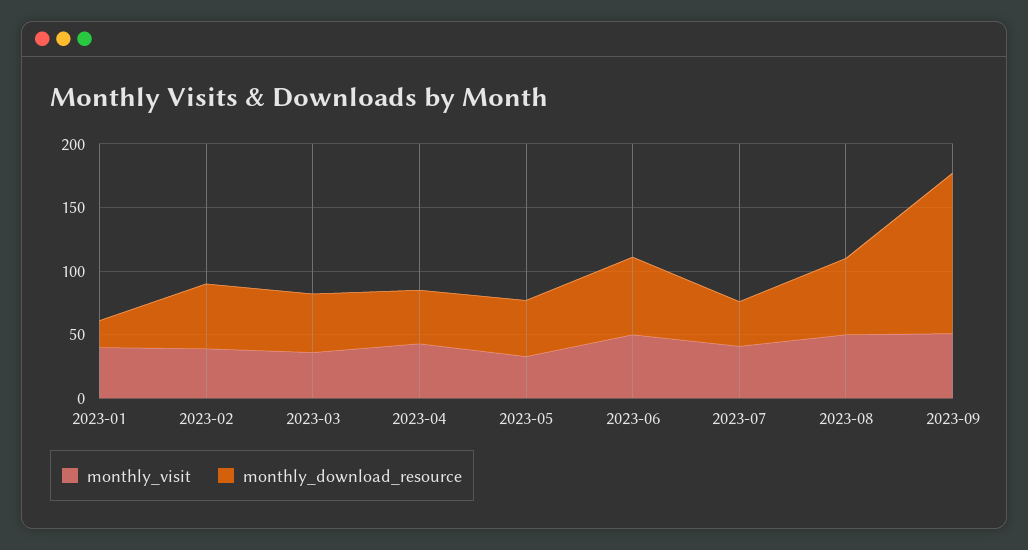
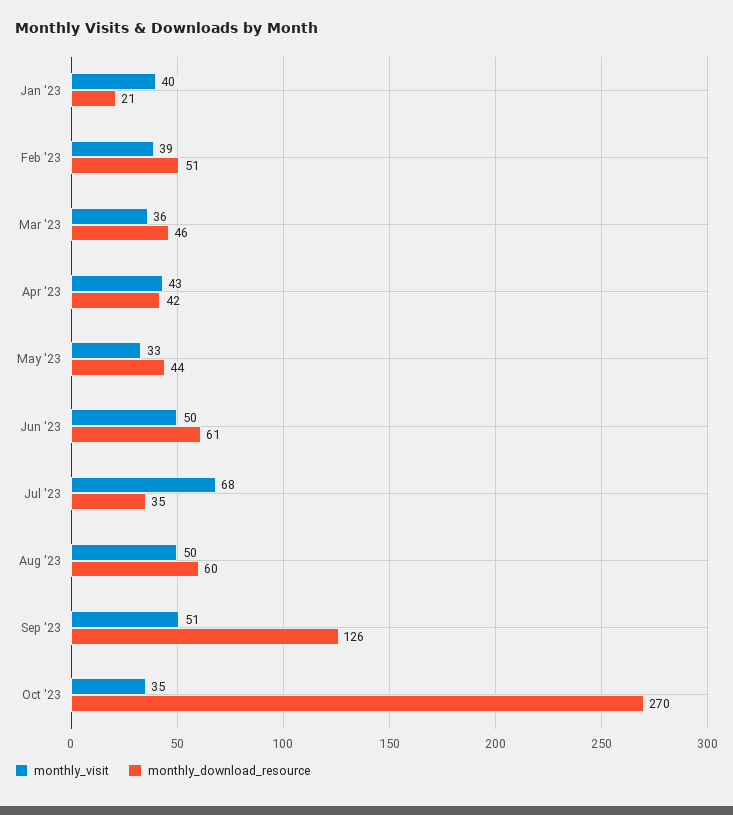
monthly_visit, 2023-07: 40 -> 68
monthly_visit, Oct '23: none -> 35
monthly_download_resource, Oct '23: none -> 270

